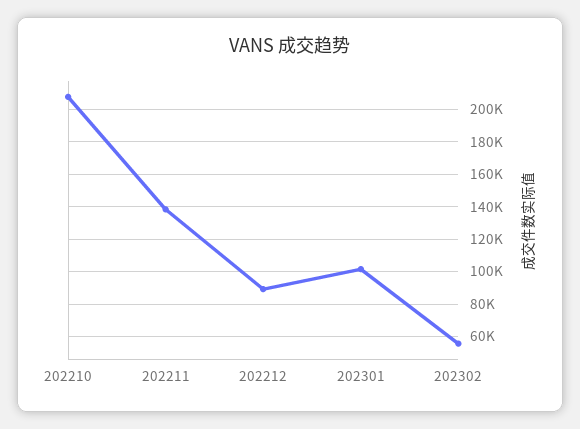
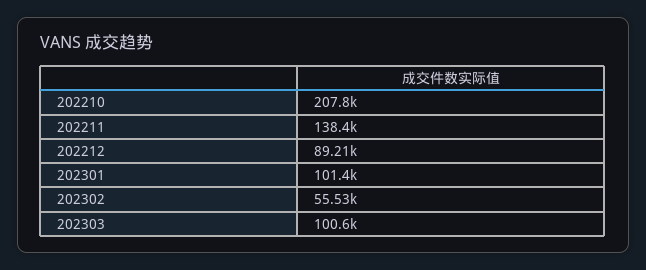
202303: none -> 100600

